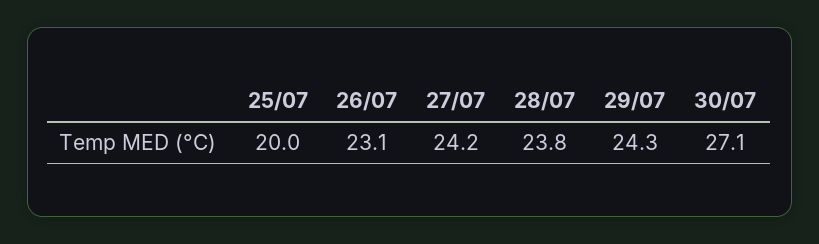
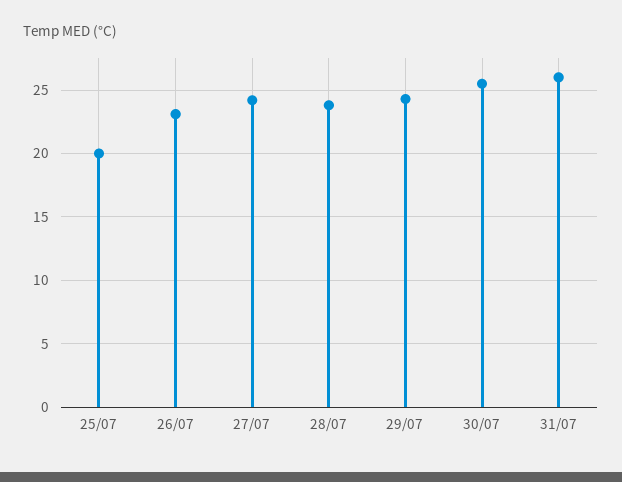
30/07: 27.1 -> 25.5
31/07: none -> 26

